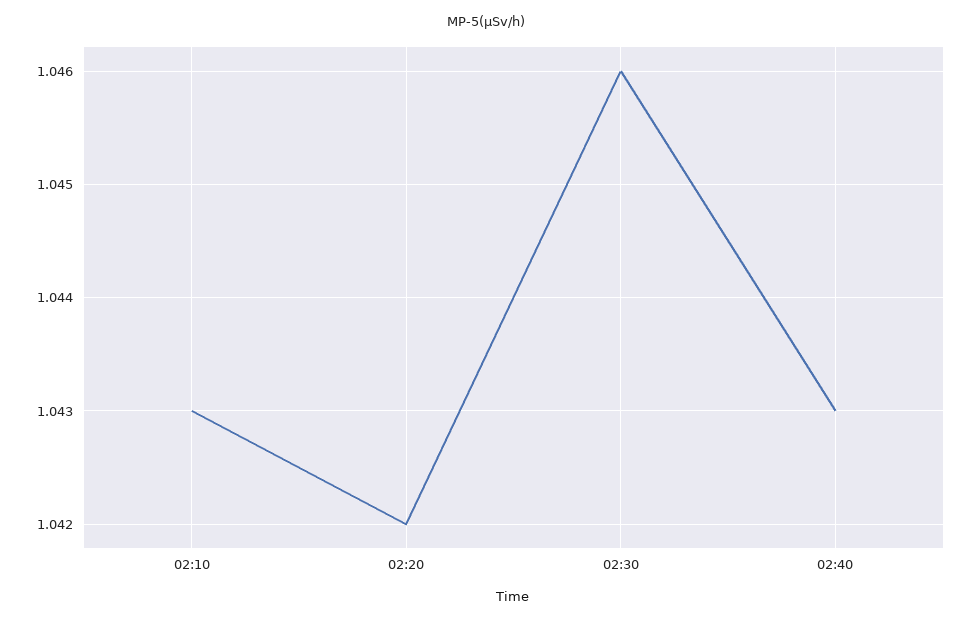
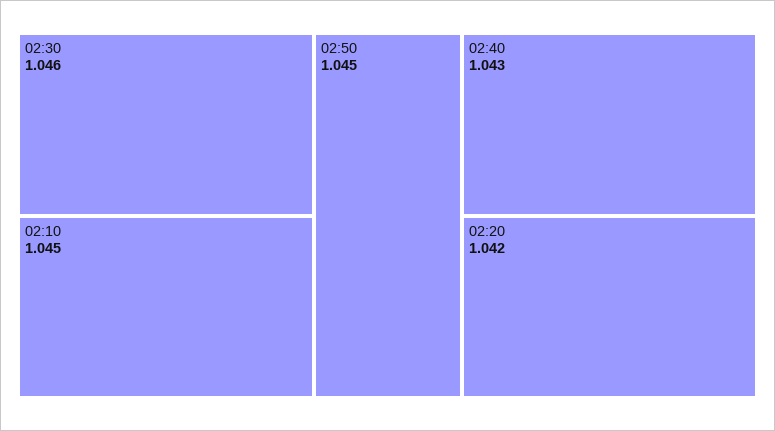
02:10: 1.043 -> 1.045
02:50: none -> 1.045

